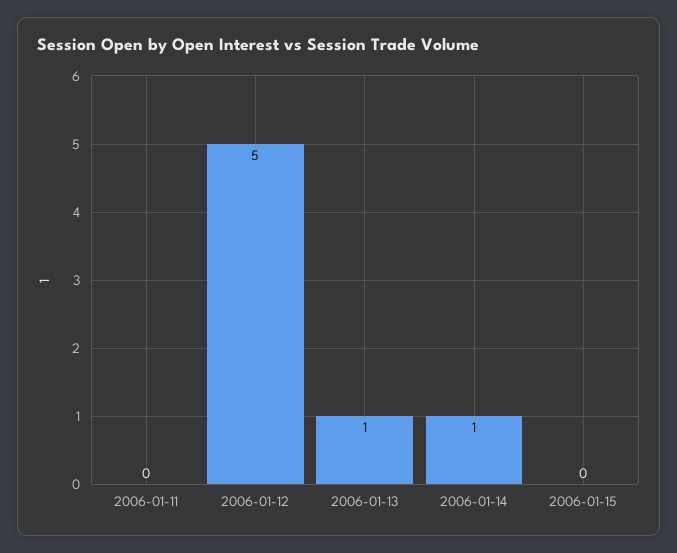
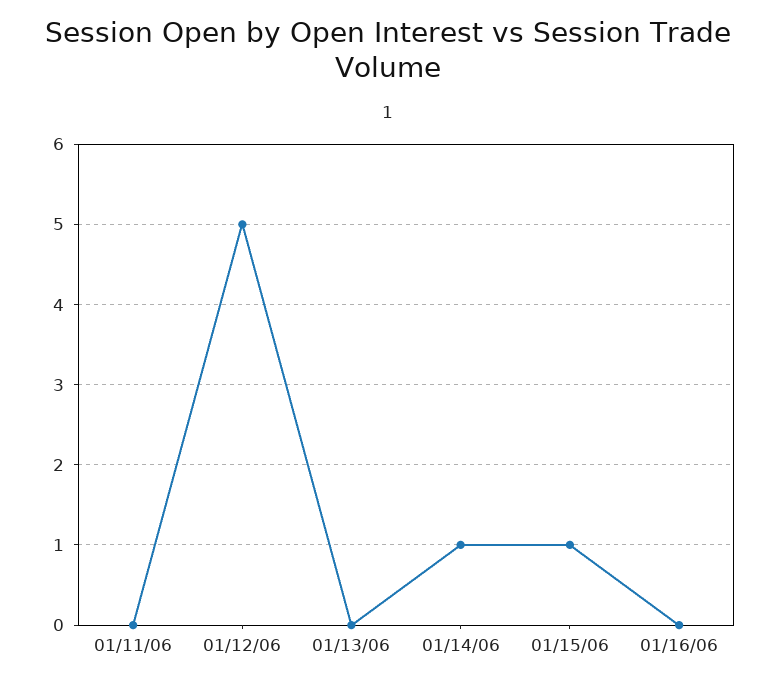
2006-01-13: 1 -> 0
2006-01-15: 0 -> 1
01/16/06: none -> 0

